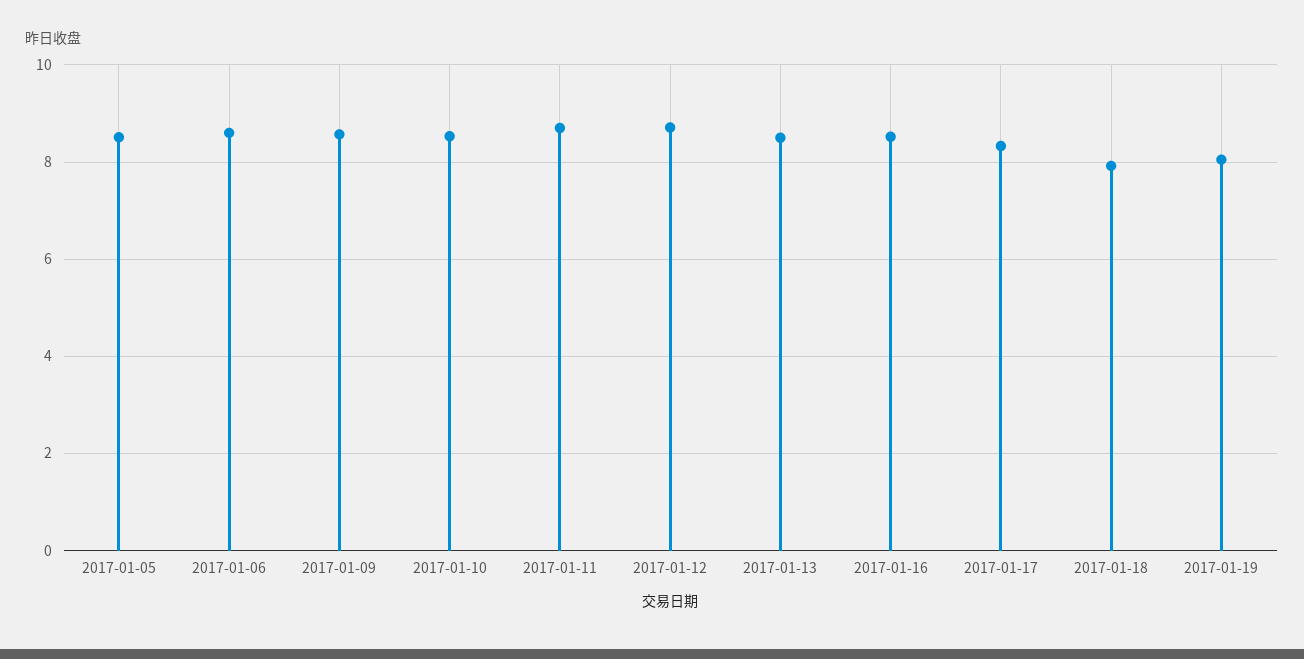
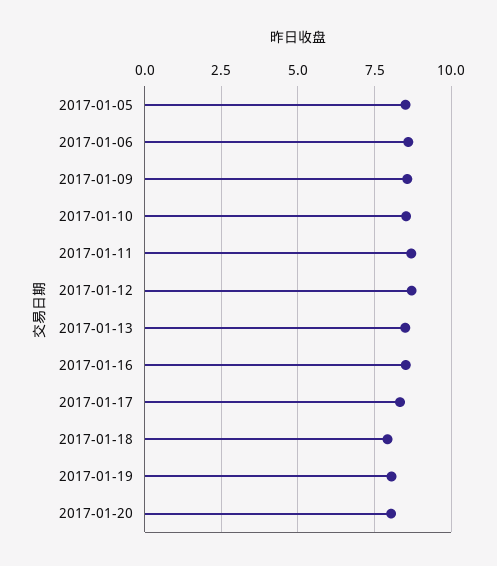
2017-01-20: none -> 8

